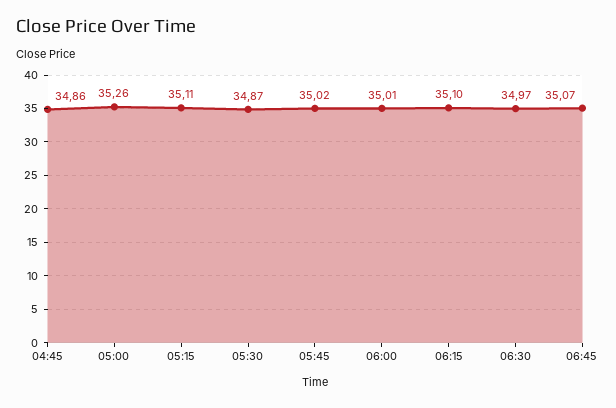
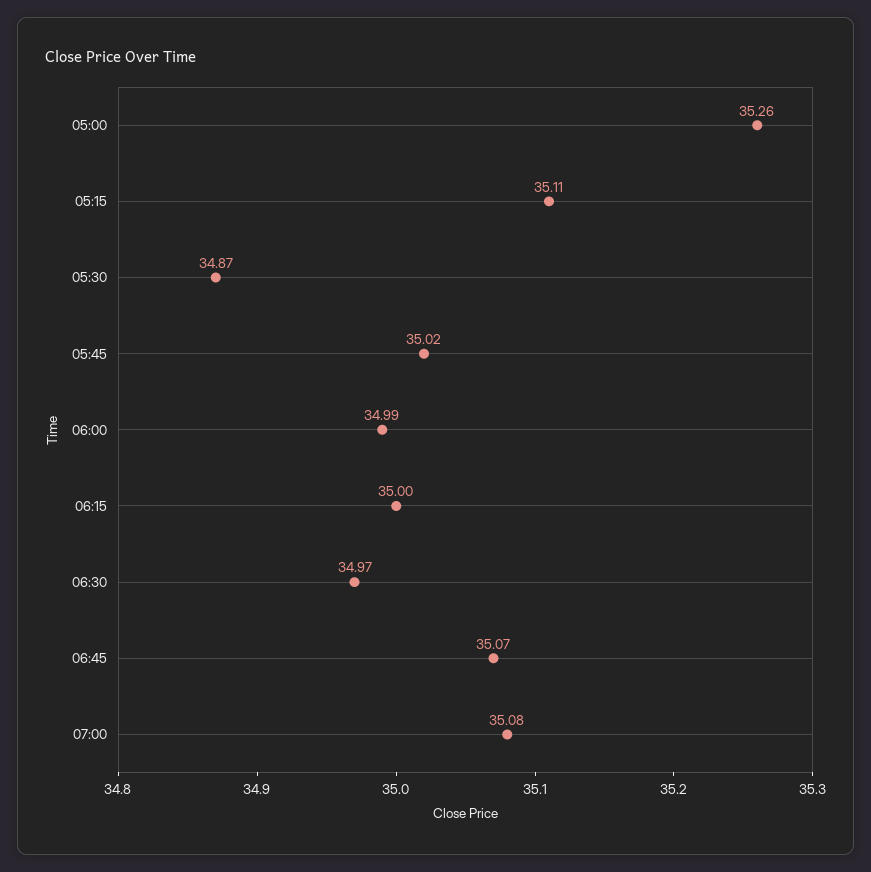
04:45: 34.86 -> none
06:00: 35.01 -> 34.99
06:15: 35.1 -> 35
07:00: none -> 35.08

